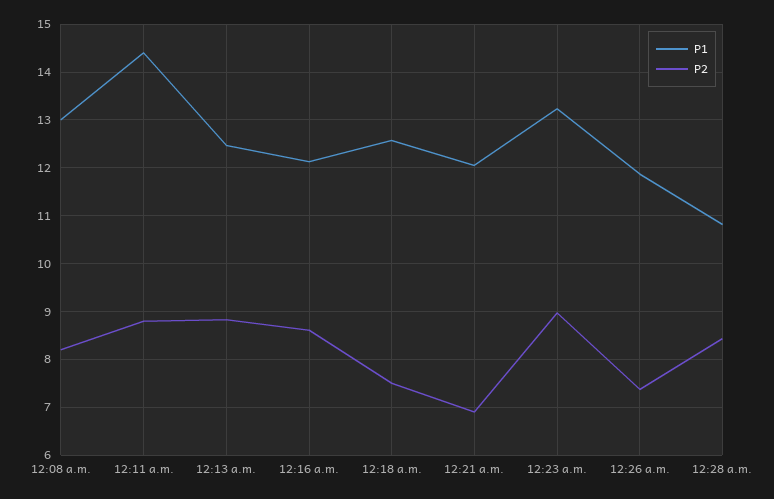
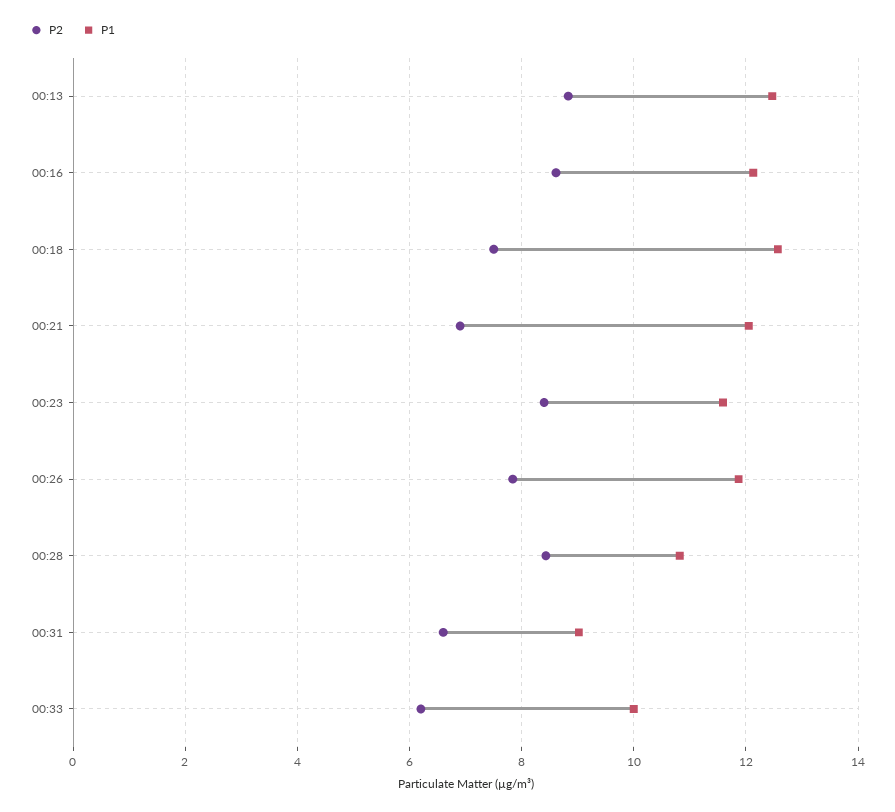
P1, 12:08 a.m.: 13 -> none
P2, 12:08 a.m.: 8.2 -> none
P1, 12:11 a.m.: 14.4 -> none
P2, 12:11 a.m.: 8.8 -> none
P1, 12:23 a.m.: 13.2 -> 11.6
P2, 12:23 a.m.: 9 -> 8.4
P2, 12:26 a.m.: 7.4 -> 7.8
P2, 00:31: none -> 6.6
P1, 00:31: none -> 9
P2, 00:33: none -> 6.2
P1, 00:33: none -> 10

